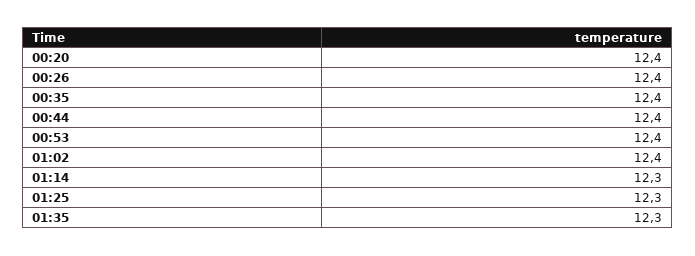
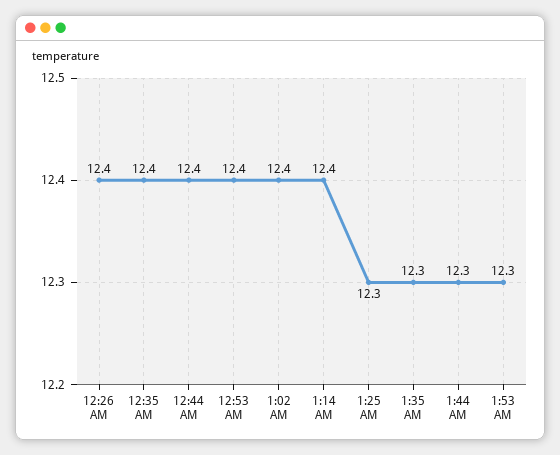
00:20: 12.4 -> none
01:14: 12.3 -> 12.4
1:44 AM: none -> 12.3
1:53 AM: none -> 12.3

